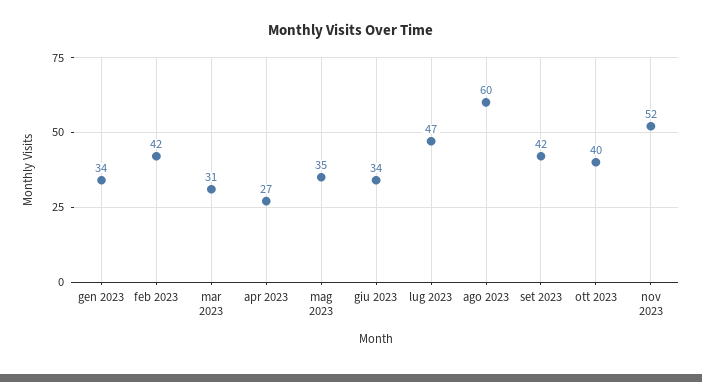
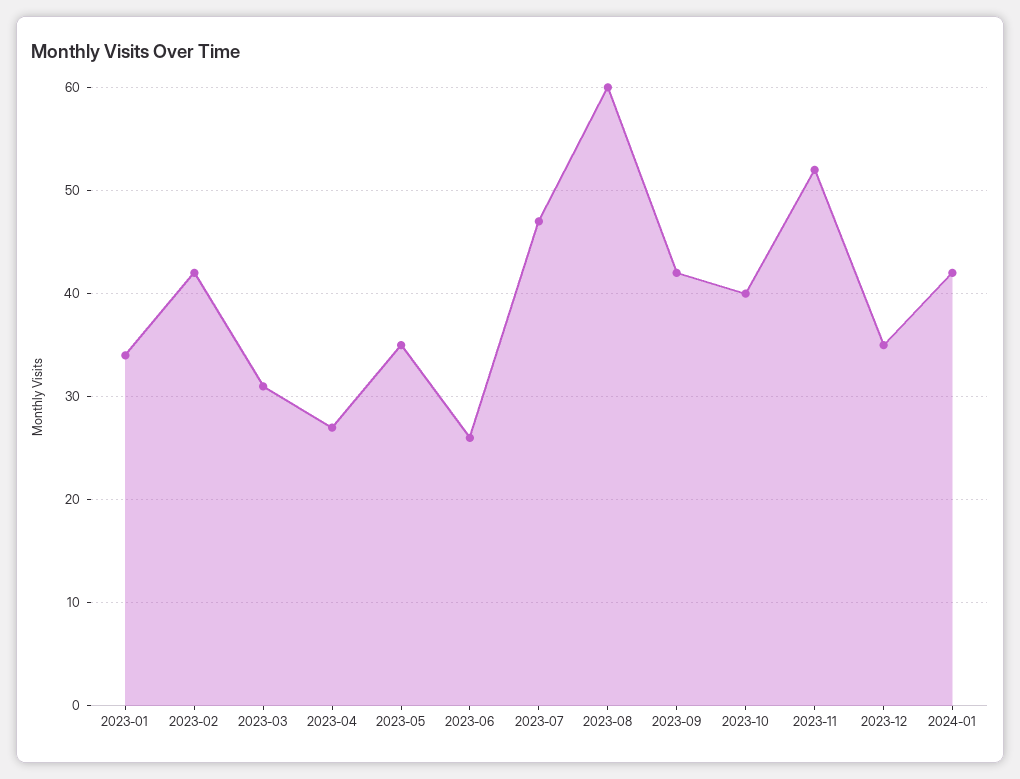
giu 2023: 34 -> 26
2023-12: none -> 35
2024-01: none -> 42

